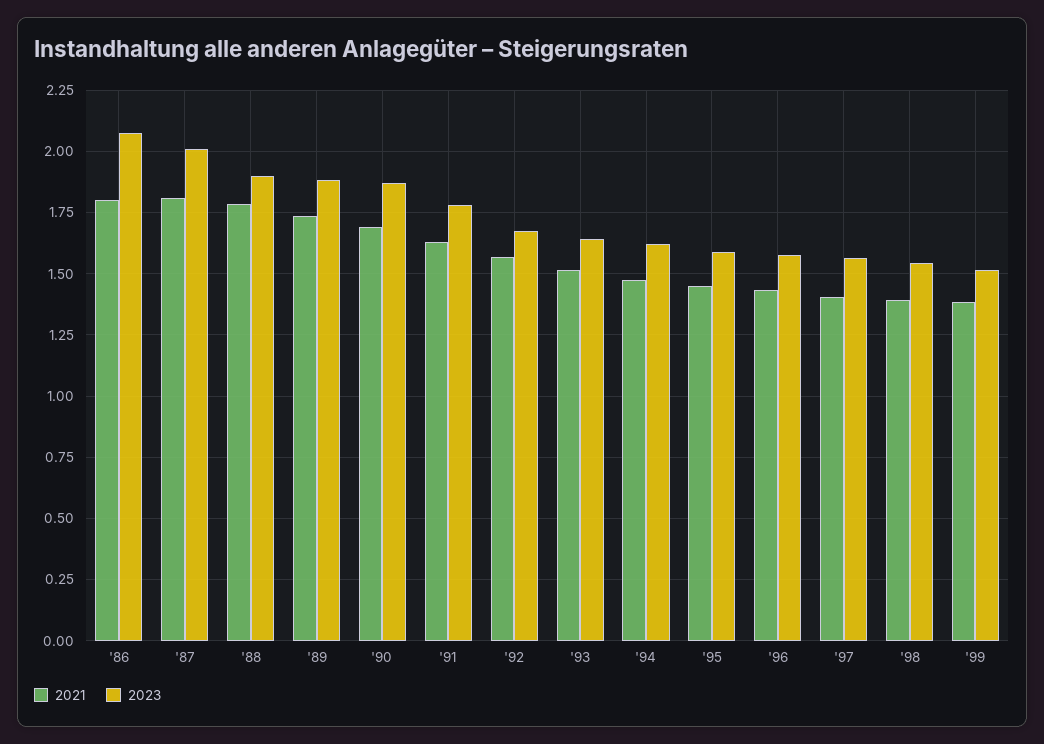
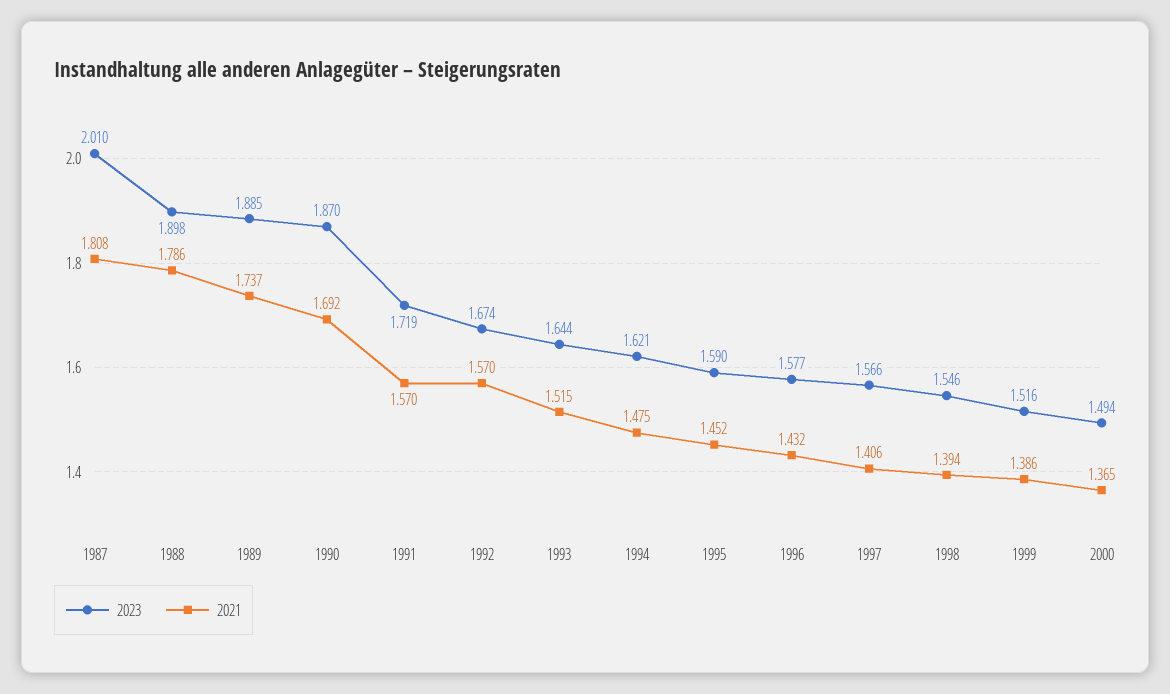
2021, '86: 1.8 -> none
2023, '86: 2.075 -> none
2021, '91: 1.625 -> 1.57
2023, '91: 1.775 -> 1.719
2023, 2000: none -> 1.494
2021, 2000: none -> 1.365

